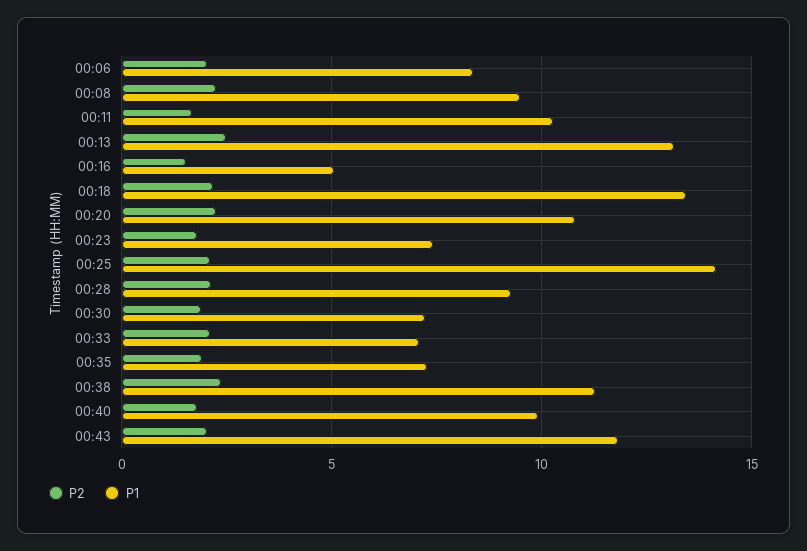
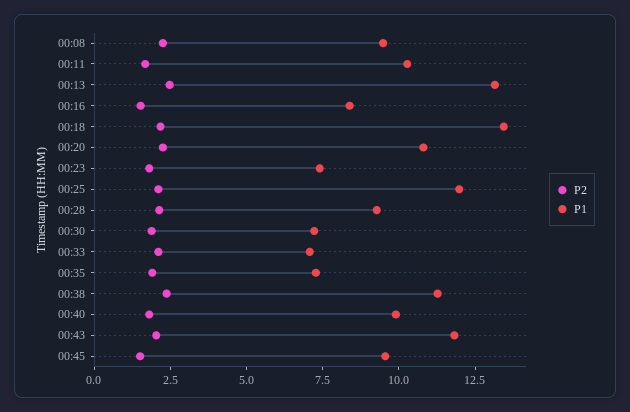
P2, 00:06: 2 -> none
P1, 00:06: 8.5 -> none
P1, 00:16: 5 -> 8.5
P1, 00:25: 14 -> 12
P2, 00:45: none -> 1.5
P1, 00:45: none -> 9.5

